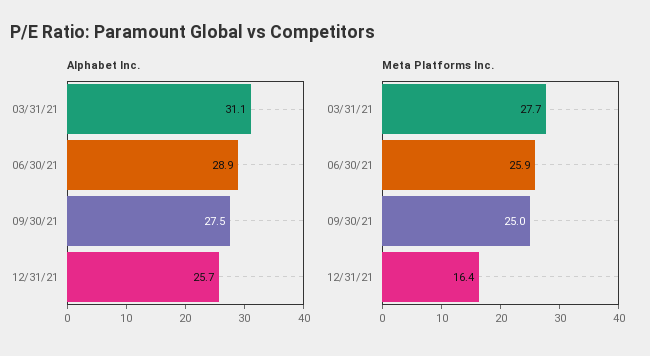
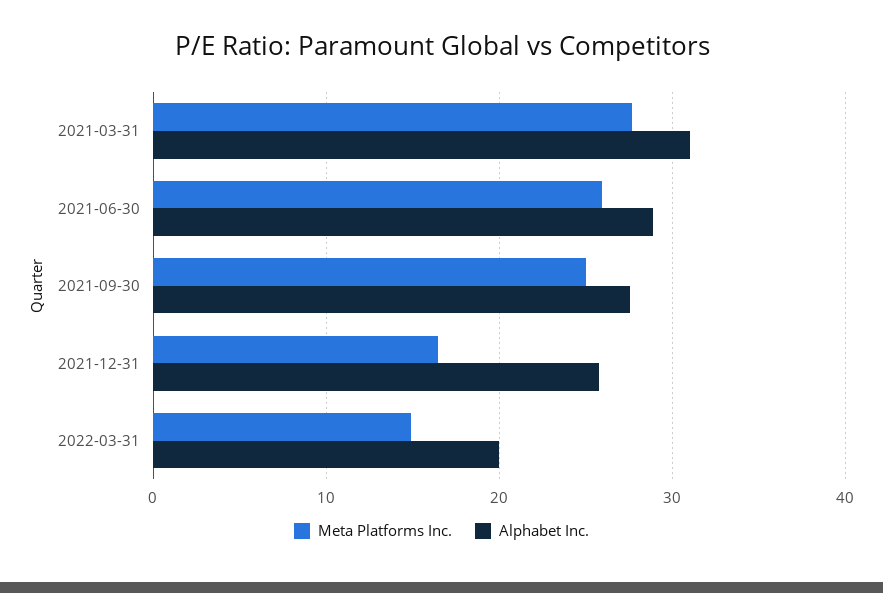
Meta Platforms Inc., 2022-03-31: none -> 15
Alphabet Inc., 2022-03-31: none -> 20

